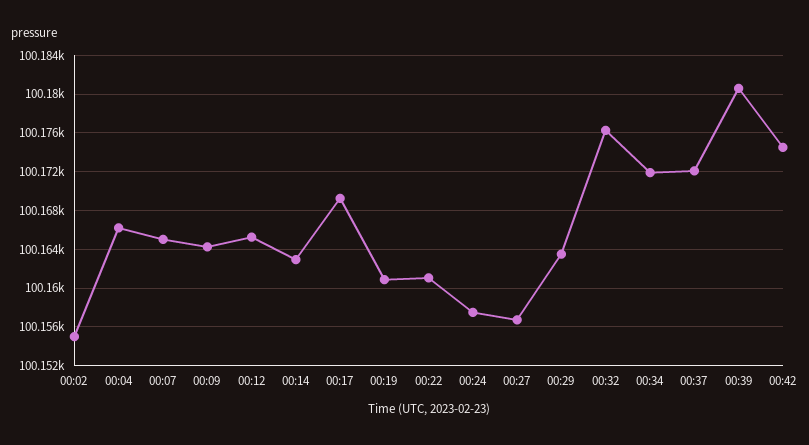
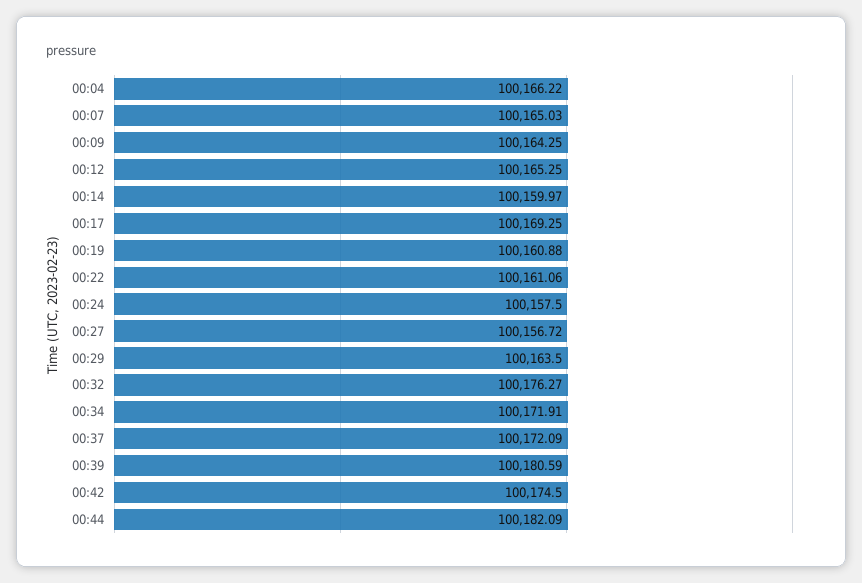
00:02: 100155 -> none
00:14: 100163 -> 100159.97
00:44: none -> 100182.09

